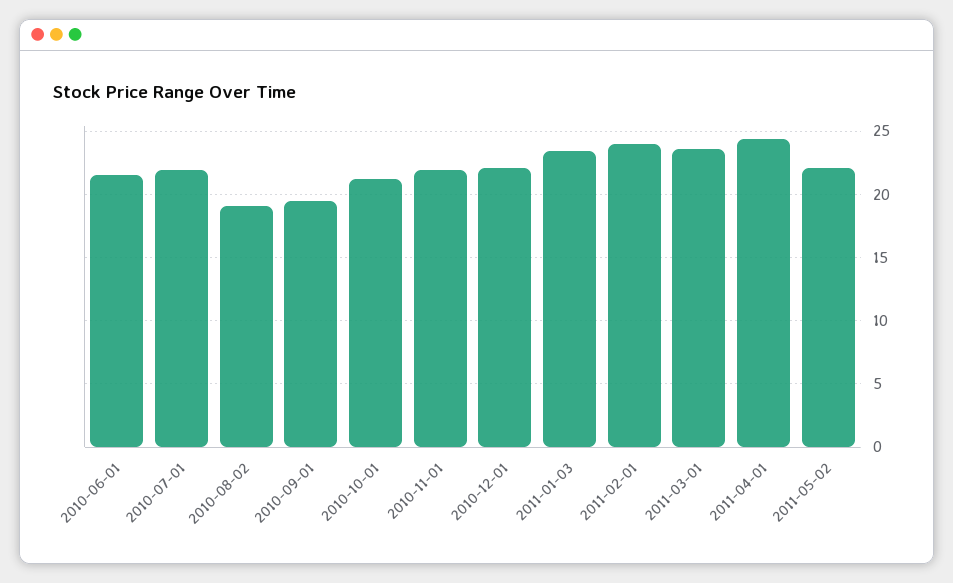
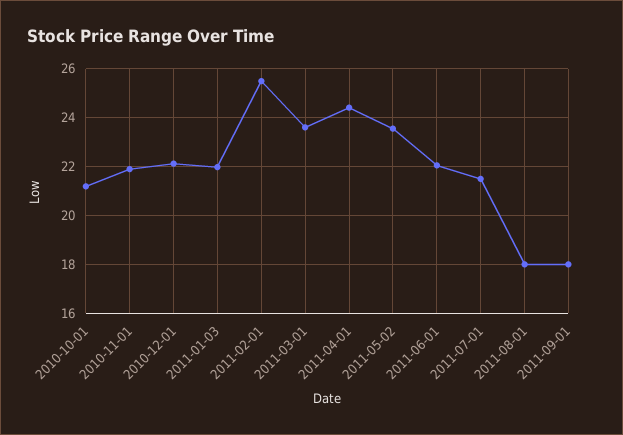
2010-06-01: 21.5 -> none
2010-07-01: 22 -> none
2010-08-02: 19 -> none
2010-09-01: 19.5 -> none
2011-01-03: 23.5 -> 22
2011-02-01: 24 -> 25.5
2011-05-02: 22 -> 23.5
2011-06-01: none -> 22
2011-07-01: none -> 21.5
2011-08-01: none -> 18
2011-09-01: none -> 18

